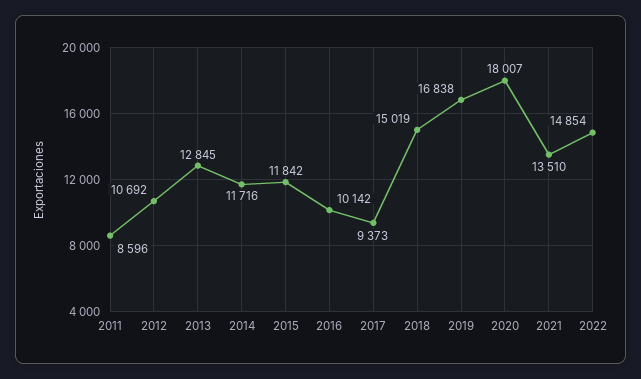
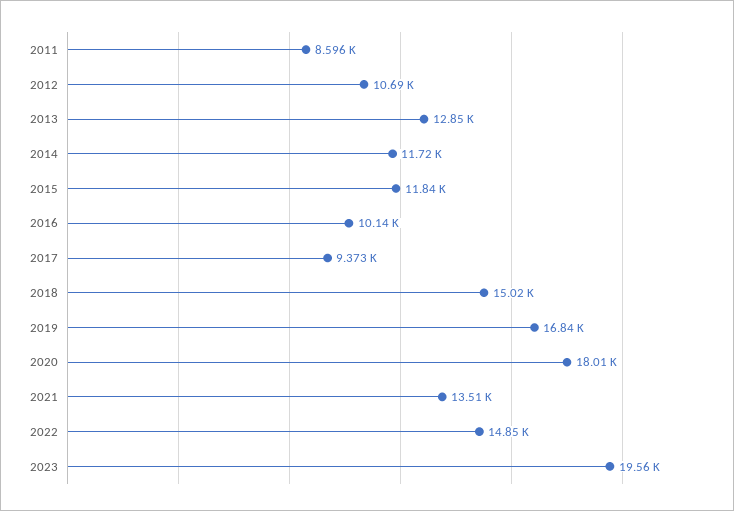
2023: none -> 19560

